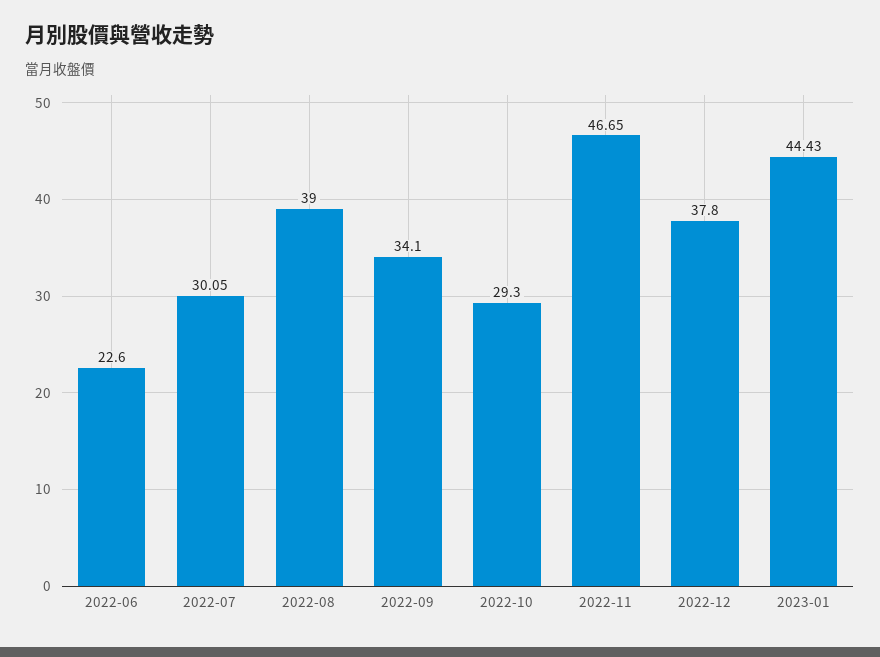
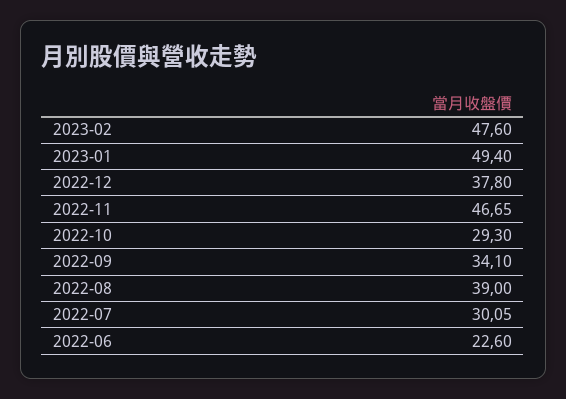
2023-01: 44.43 -> 49.4
2023-02: none -> 47.6

